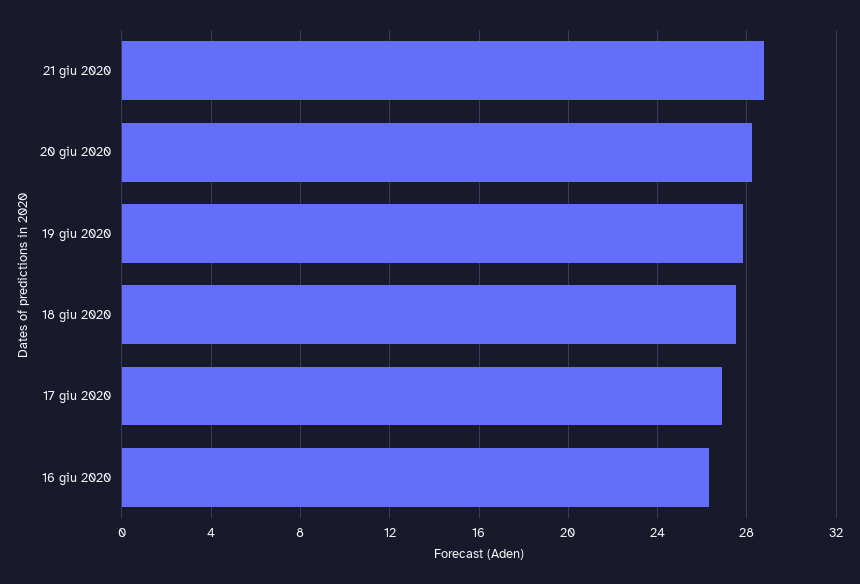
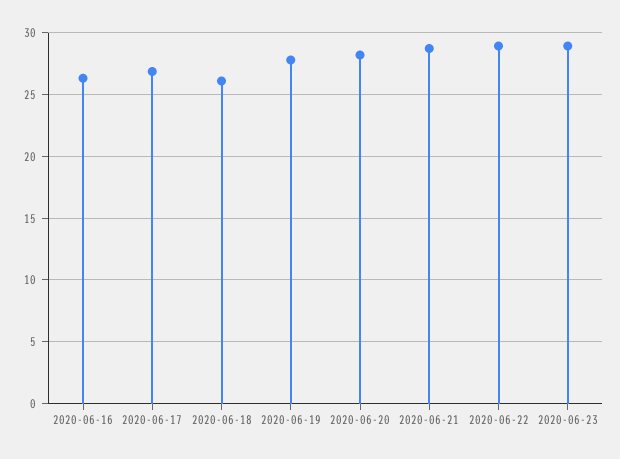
18 giu 2020: 27.5 -> 26
2020-06-22: none -> 29
2020-06-23: none -> 29

